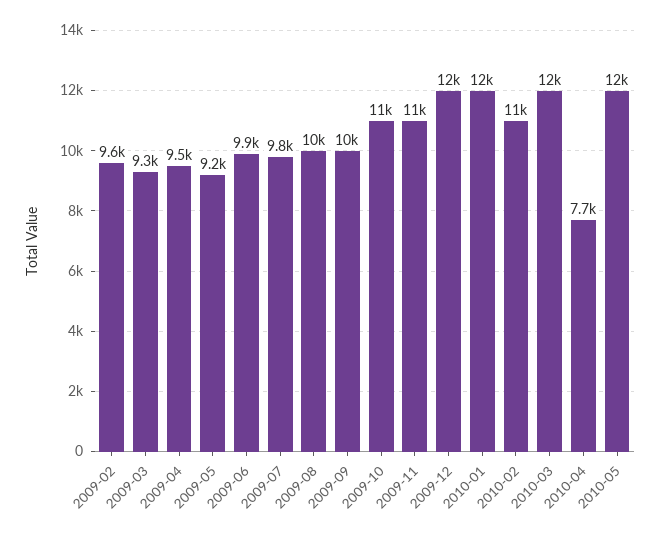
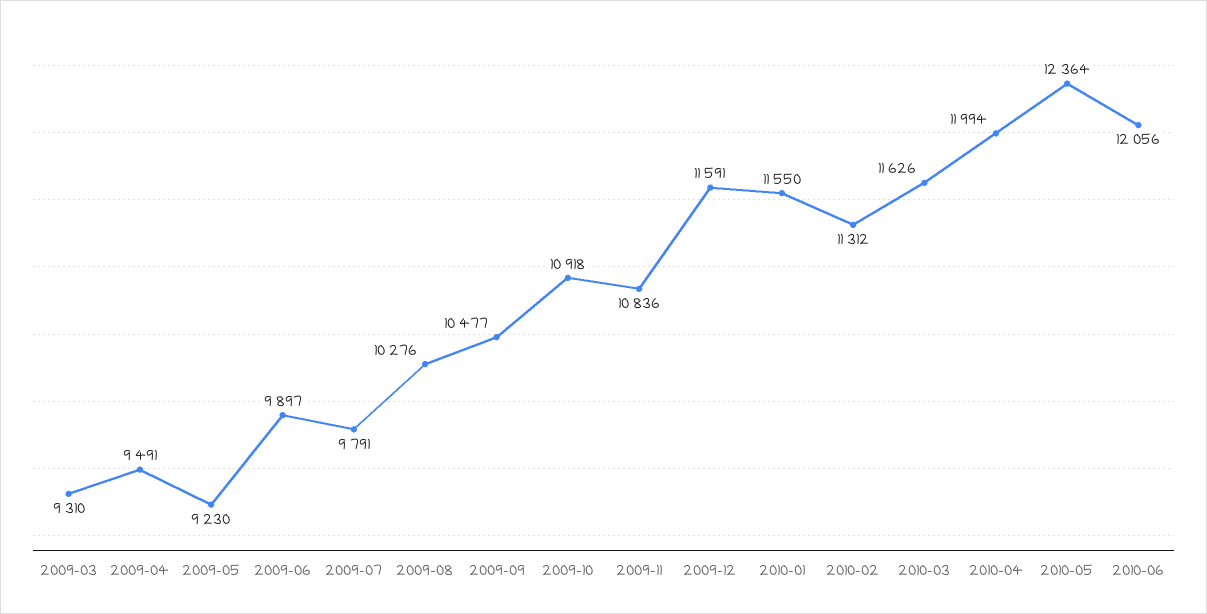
2009-02: 9600 -> none
2010-04: 7700 -> 11994
2010-06: none -> 12056

